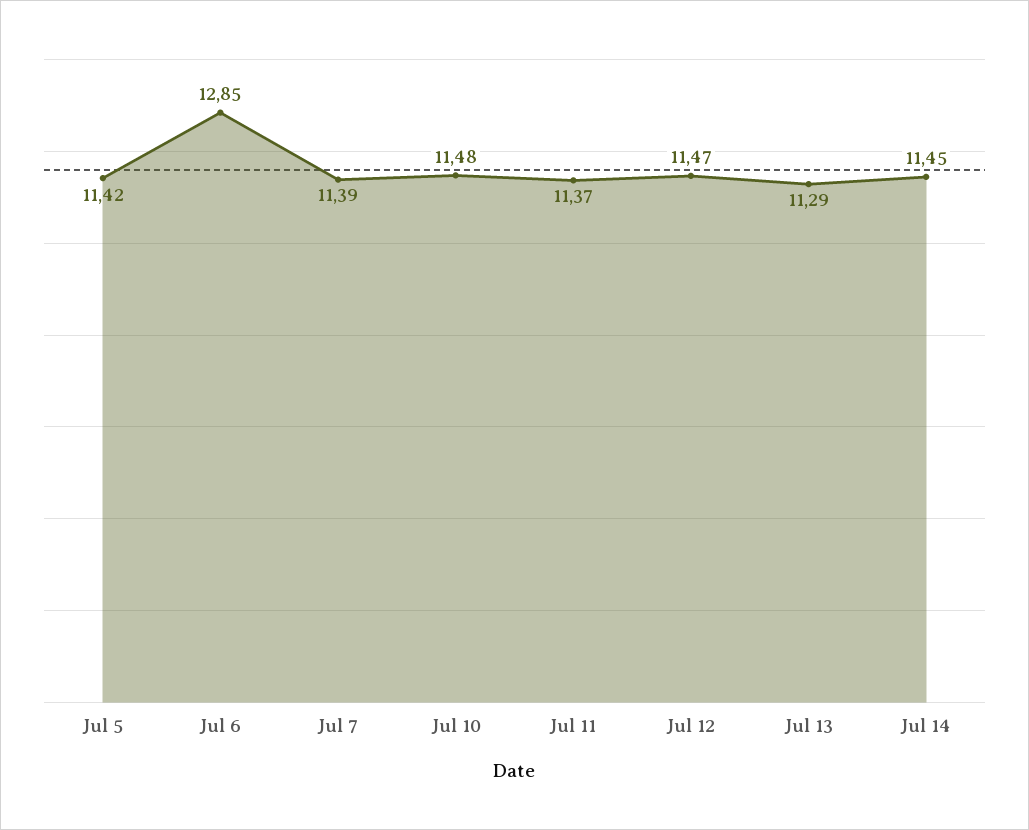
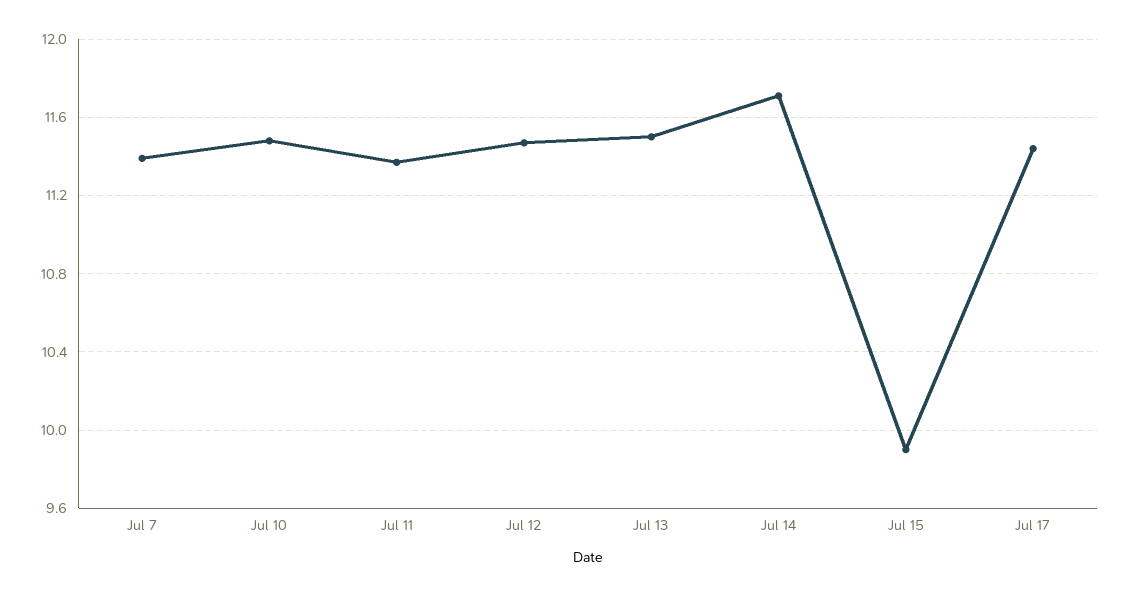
Jul 5: 11.42 -> none
Jul 6: 12.85 -> none
Jul 13: 11.29 -> 11.5
Jul 14: 11.45 -> 11.7
Jul 15: none -> 9.9
Jul 17: none -> 11.45

